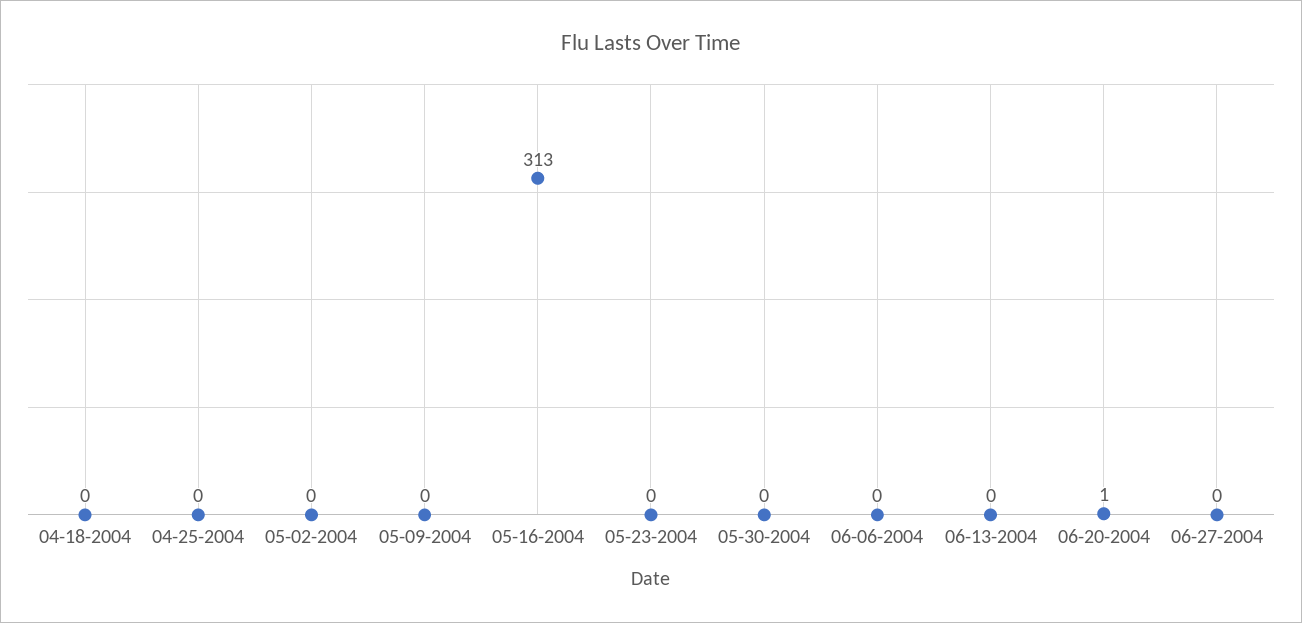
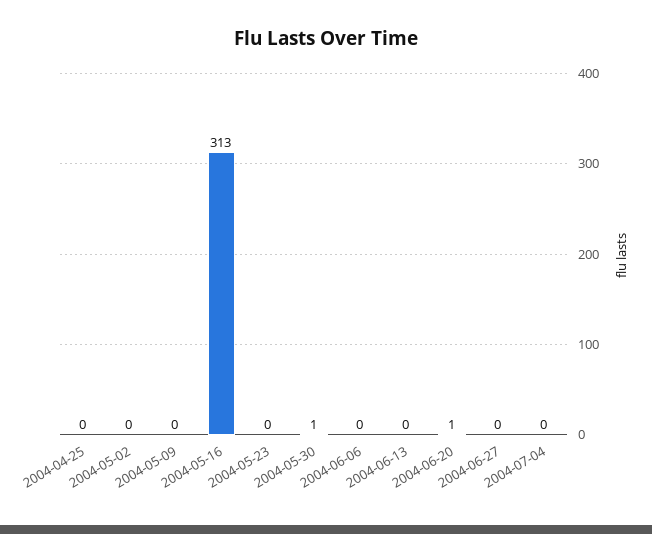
04-18-2004: 0 -> none
05-30-2004: 0 -> 1
2004-07-04: none -> 0

